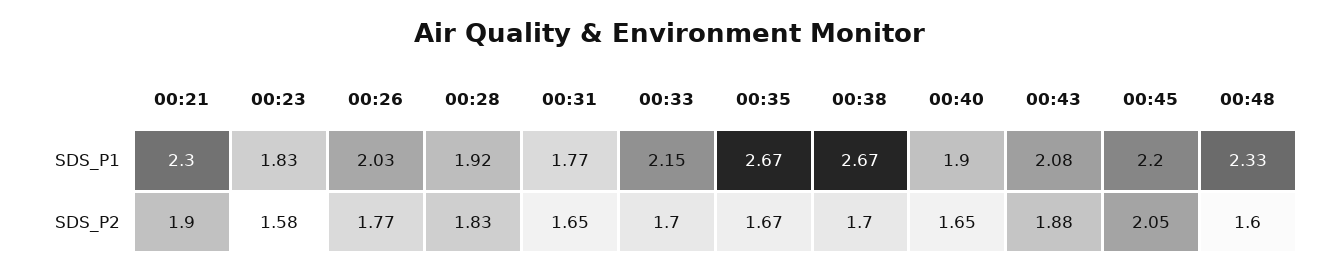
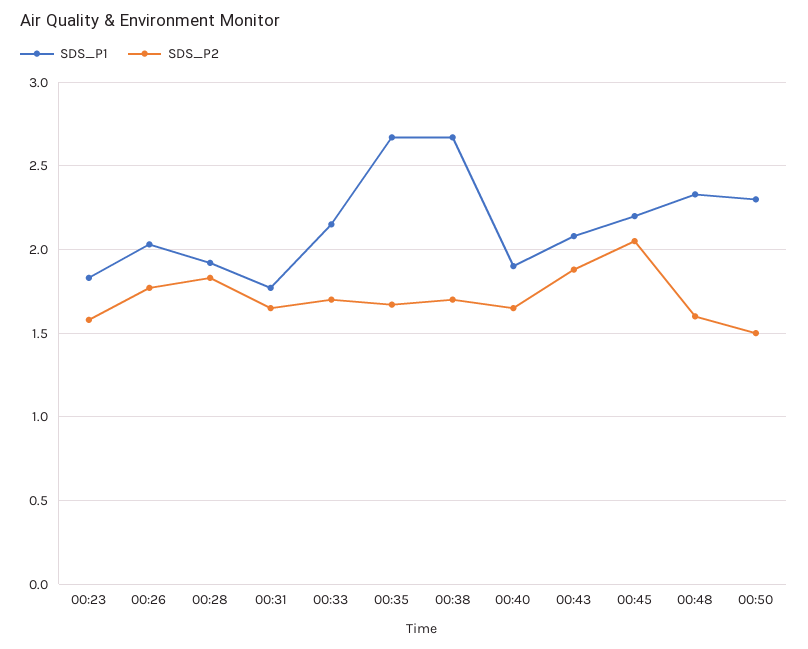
SDS_P1, 00:21: 2.3 -> none
SDS_P2, 00:21: 1.9 -> none
SDS_P1, 00:50: none -> 2.3
SDS_P2, 00:50: none -> 1.5

